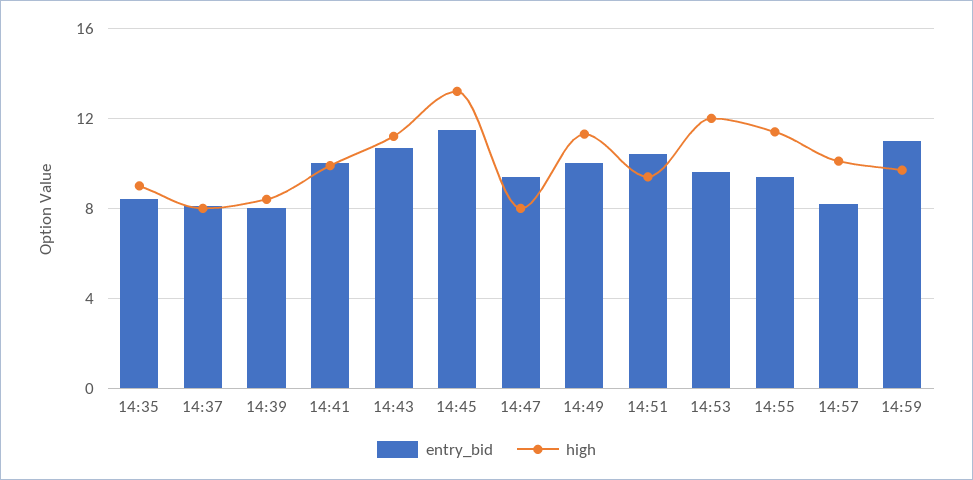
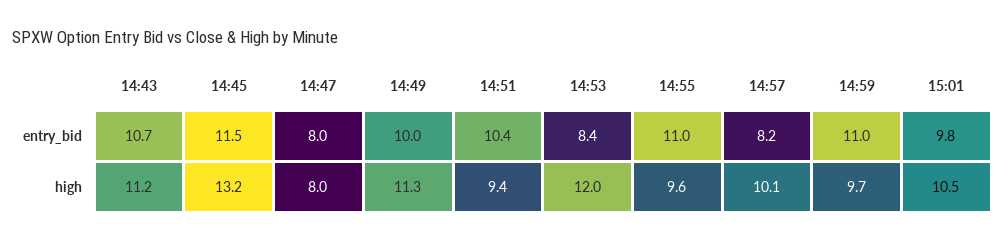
entry_bid, 14:35: 8.5 -> none
high, 14:35: 9 -> none
entry_bid, 14:37: 8 -> none
high, 14:37: 8 -> none
entry_bid, 14:39: 8 -> none
high, 14:39: 8.5 -> none
entry_bid, 14:41: 10 -> none
high, 14:41: 10 -> none
entry_bid, 14:47: 9.5 -> 8
entry_bid, 14:53: 9.5 -> 8.4
entry_bid, 14:55: 9.5 -> 11
high, 14:55: 11.5 -> 9.6
entry_bid, 15:01: none -> 9.8
high, 15:01: none -> 10.5

